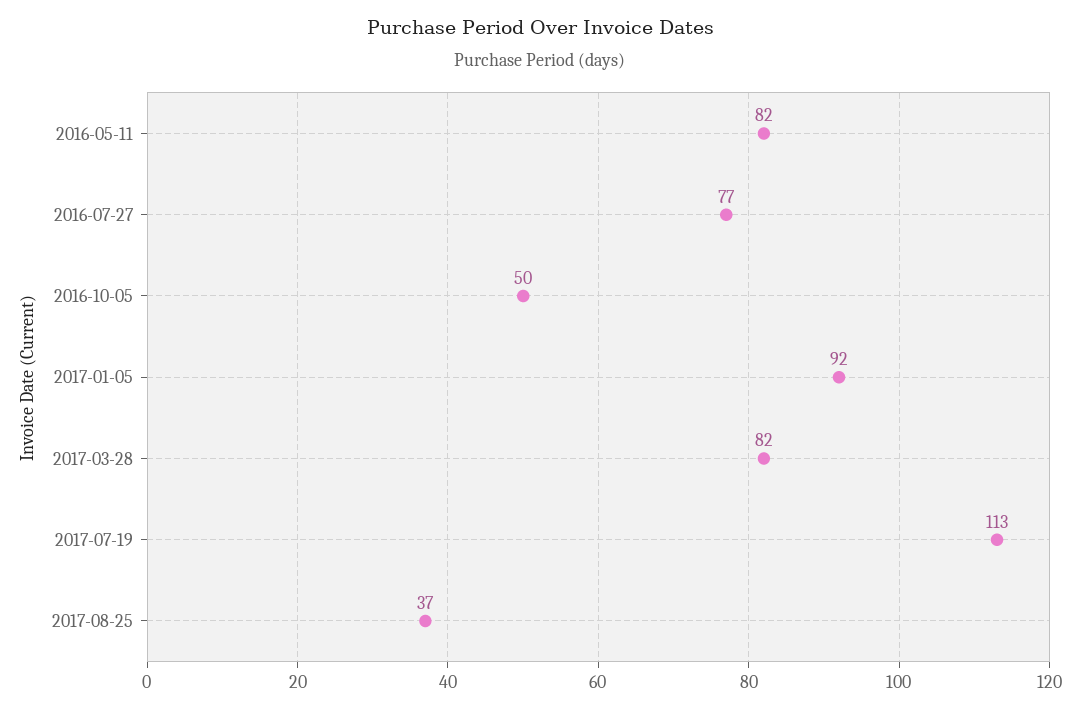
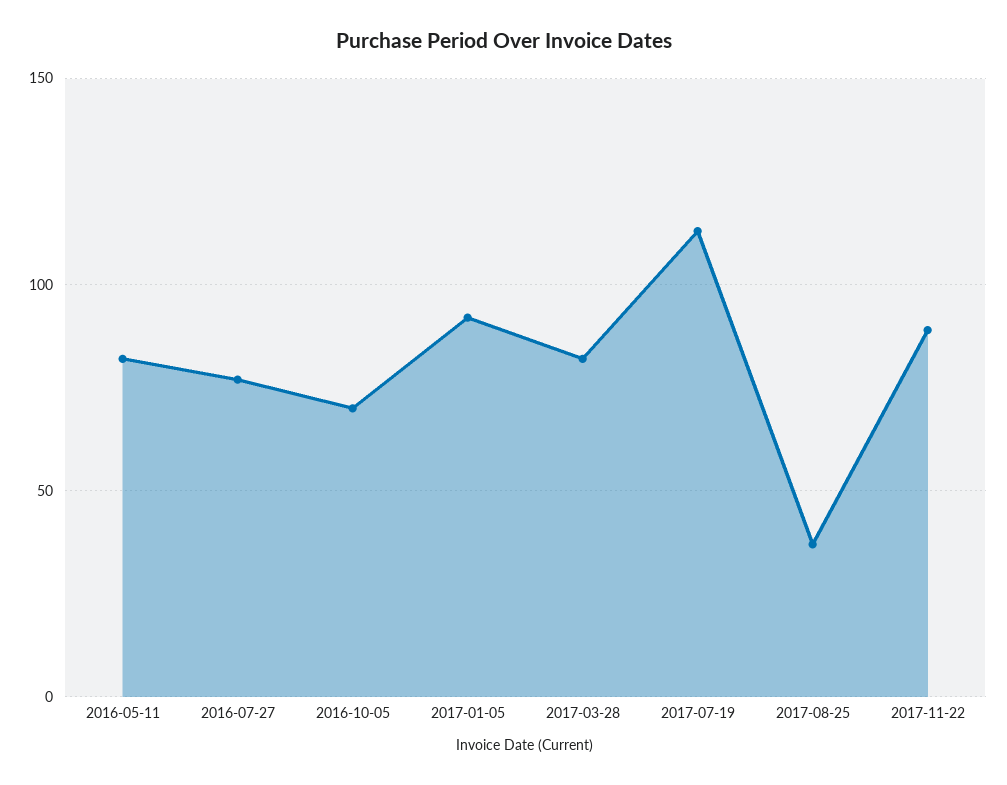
2016-10-05: 50 -> 70
2017-11-22: none -> 90

